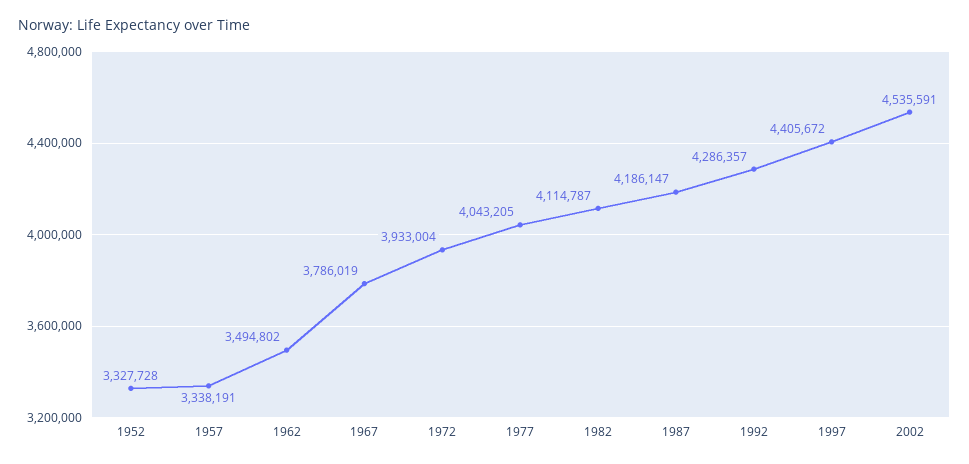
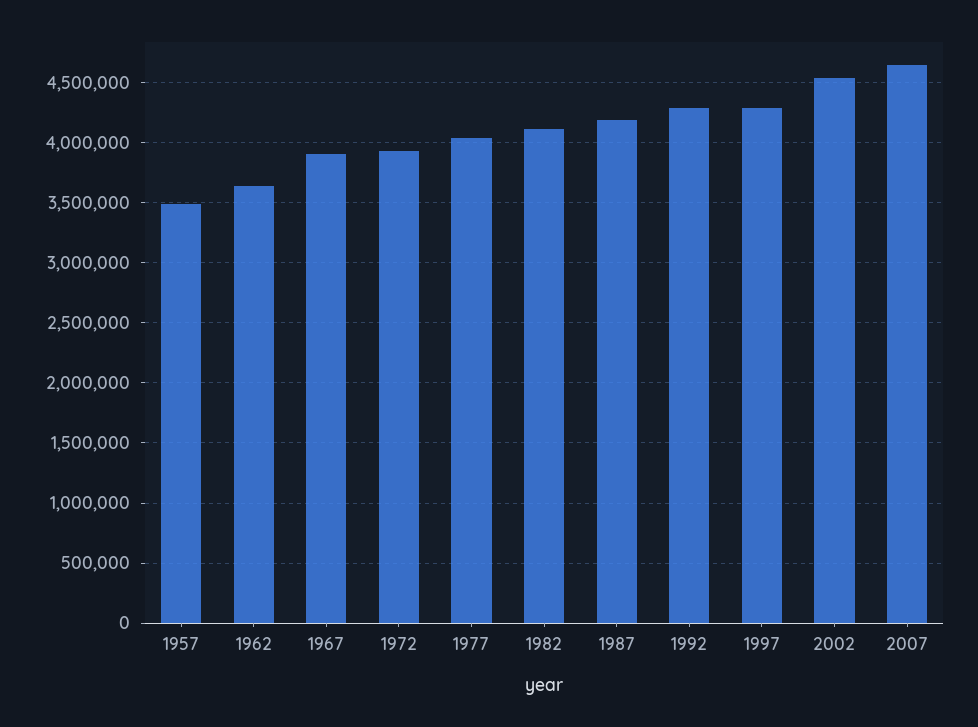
1952: 3327728 -> none
1957: 3338191 -> 3500000
1962: 3494802 -> 3650000
1967: 3786019 -> 3900000
1997: 4405672 -> 4300000
2007: none -> 4650000

